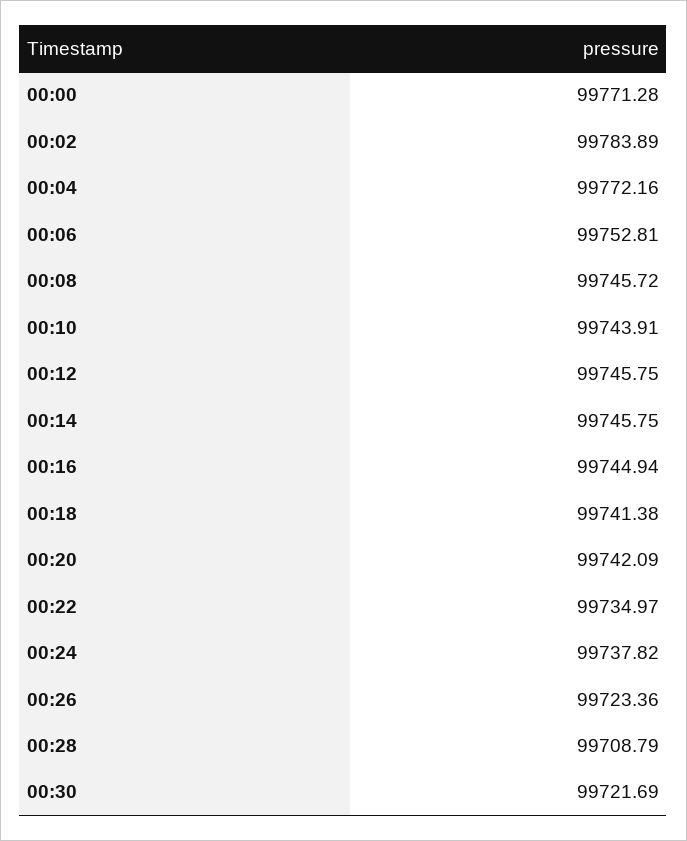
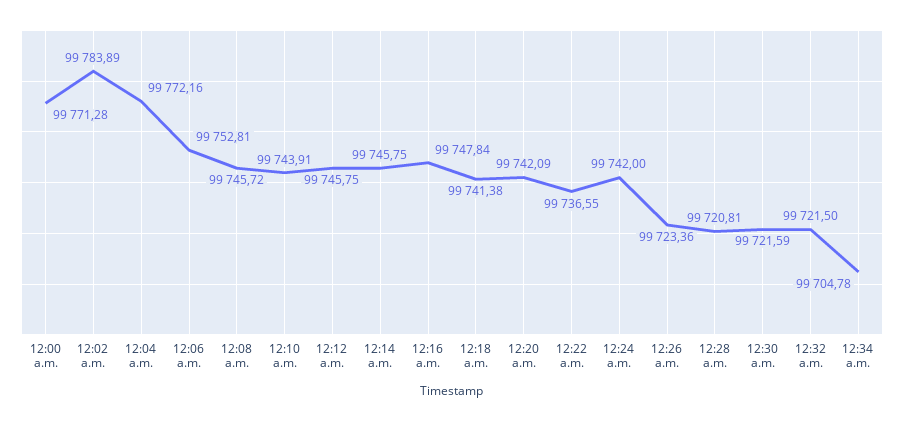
00:16: 99744.94 -> 99747.84
00:22: 99734.97 -> 99736.55
00:24: 99737.82 -> 99742
00:28: 99708.79 -> 99720.81
00:30: 99721.69 -> 99721.59
12:32 a.m.: none -> 99721.5
12:34 a.m.: none -> 99704.78

